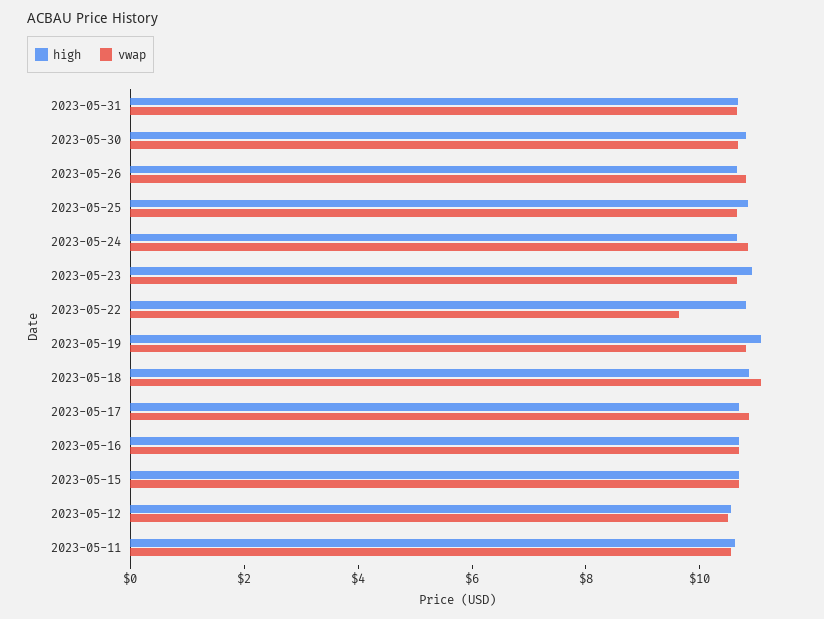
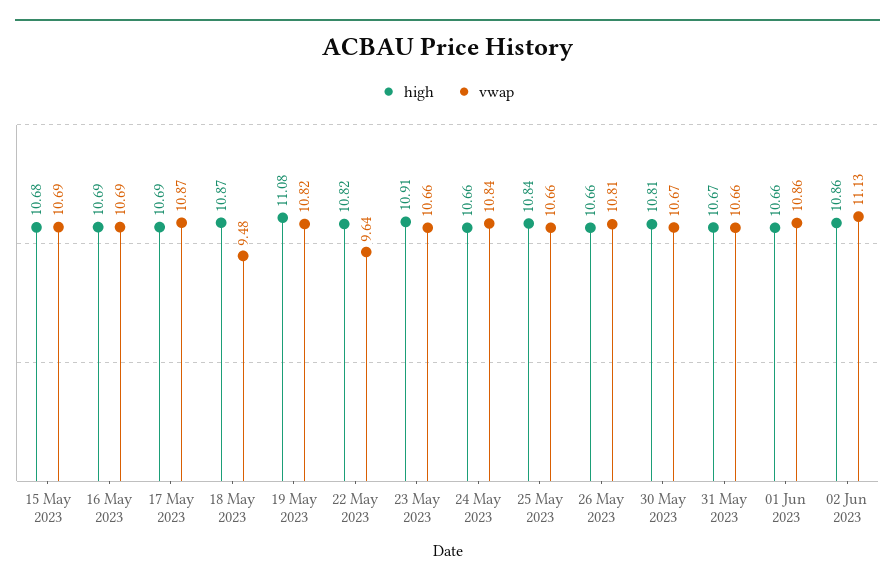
vwap, 2023-05-18: 11 -> 9.48
high, 2023-05-12: 10.5 -> none
vwap, 2023-05-12: 10.5 -> none
high, 2023-05-11: 10.5 -> none
vwap, 2023-05-11: 10.5 -> none
high, 01 Jun 2023: none -> 10.66
vwap, 01 Jun 2023: none -> 10.86
high, 02 Jun 2023: none -> 10.86
vwap, 02 Jun 2023: none -> 11.13

